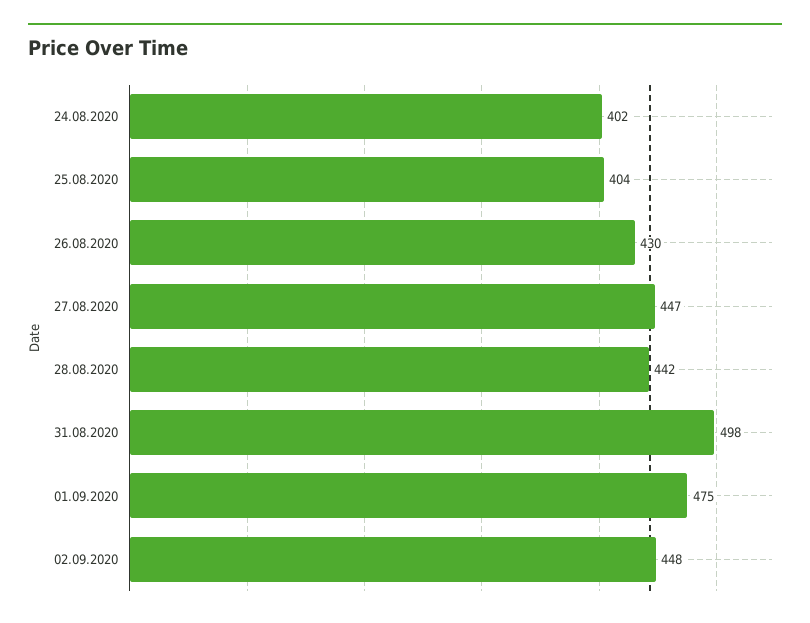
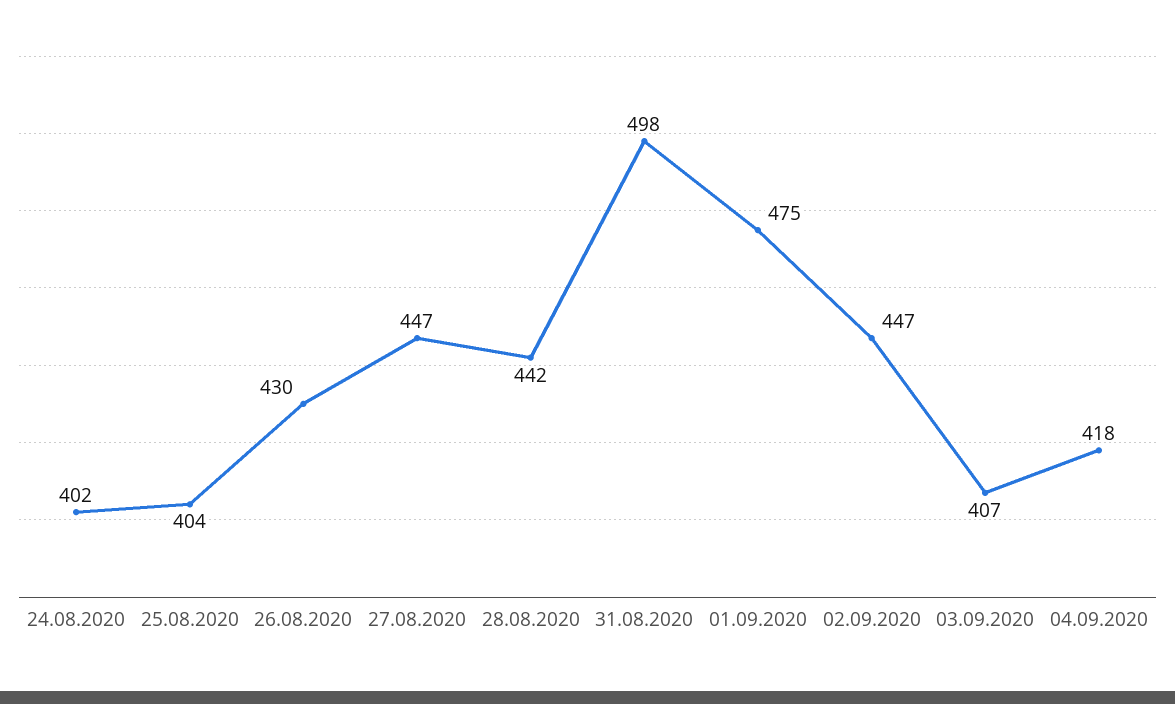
02.09.2020: 448 -> 447
03.09.2020: none -> 407
04.09.2020: none -> 418

